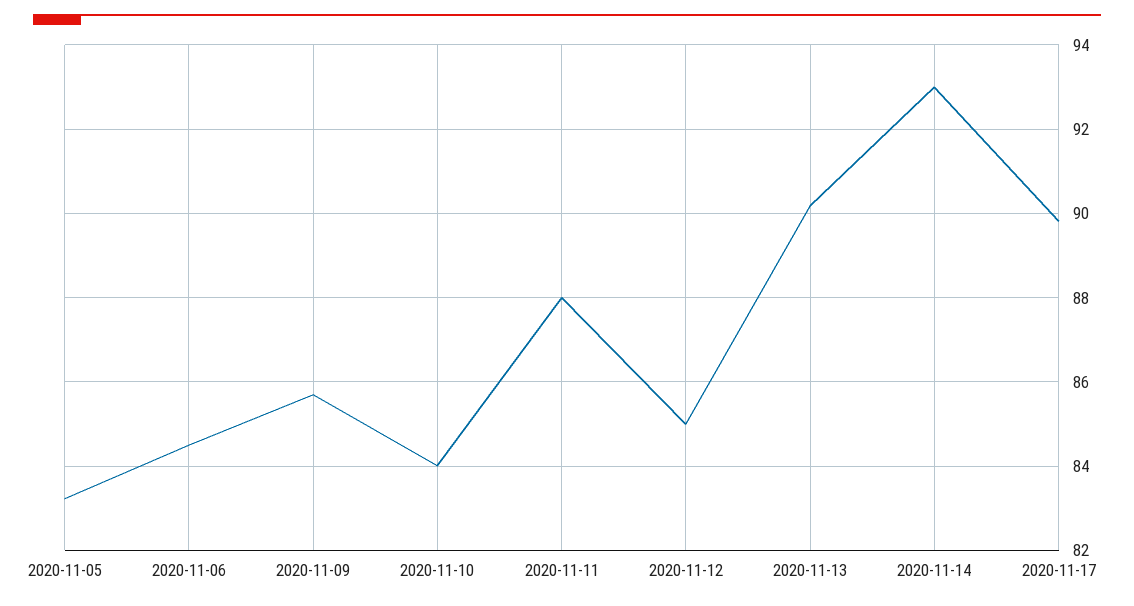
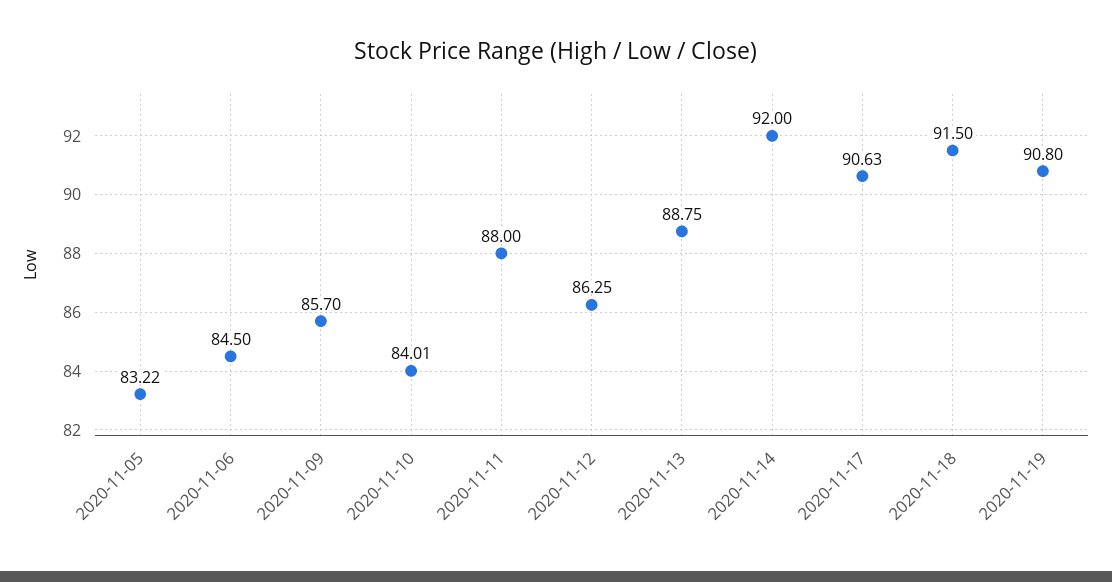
2020-11-12: 85 -> 86.25
2020-11-13: 90.2 -> 88.75
2020-11-14: 93 -> 92
2020-11-17: 89.8 -> 90.63
2020-11-18: none -> 91.5
2020-11-19: none -> 90.8

